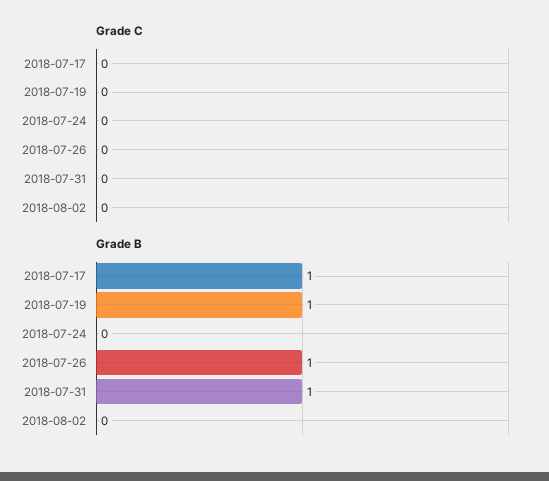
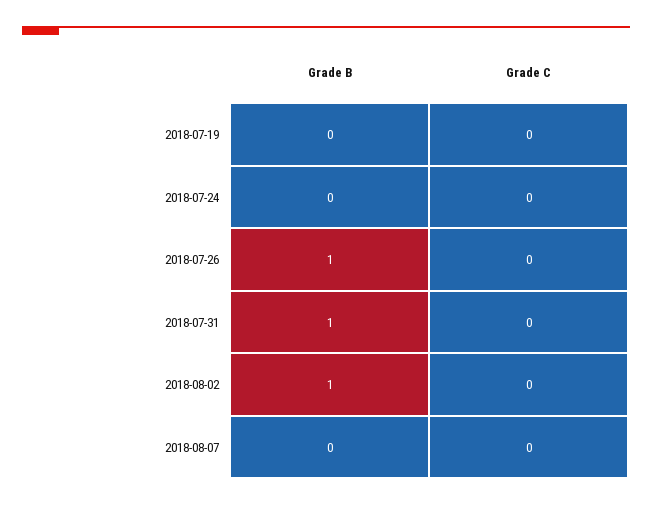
Grade C, 2018-07-17: 0 -> none
Grade B, 2018-07-17: 1 -> none
Grade B, 2018-07-19: 1 -> 0
Grade B, 2018-08-02: 0 -> 1
Grade B, 2018-08-07: none -> 0
Grade C, 2018-08-07: none -> 0

